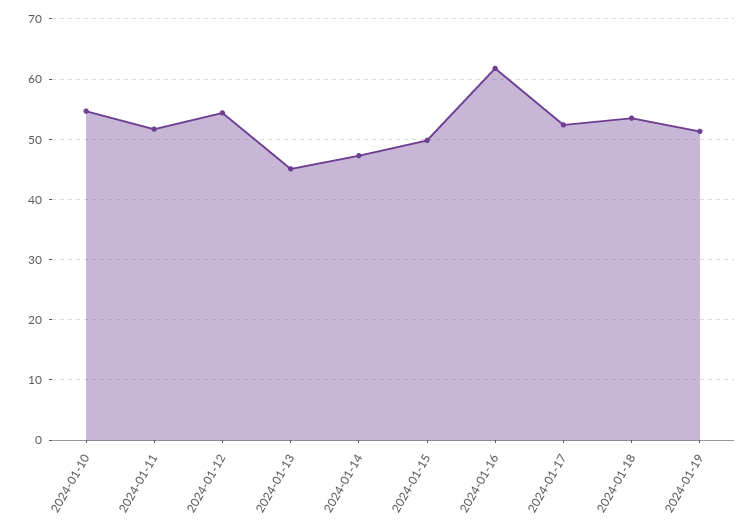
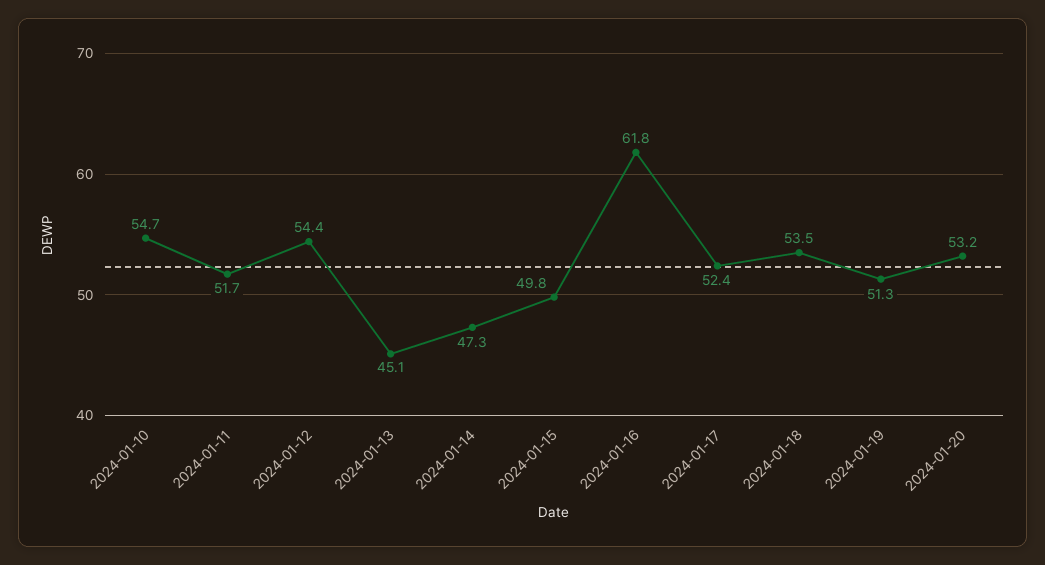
2024-01-20: none -> 53.2

